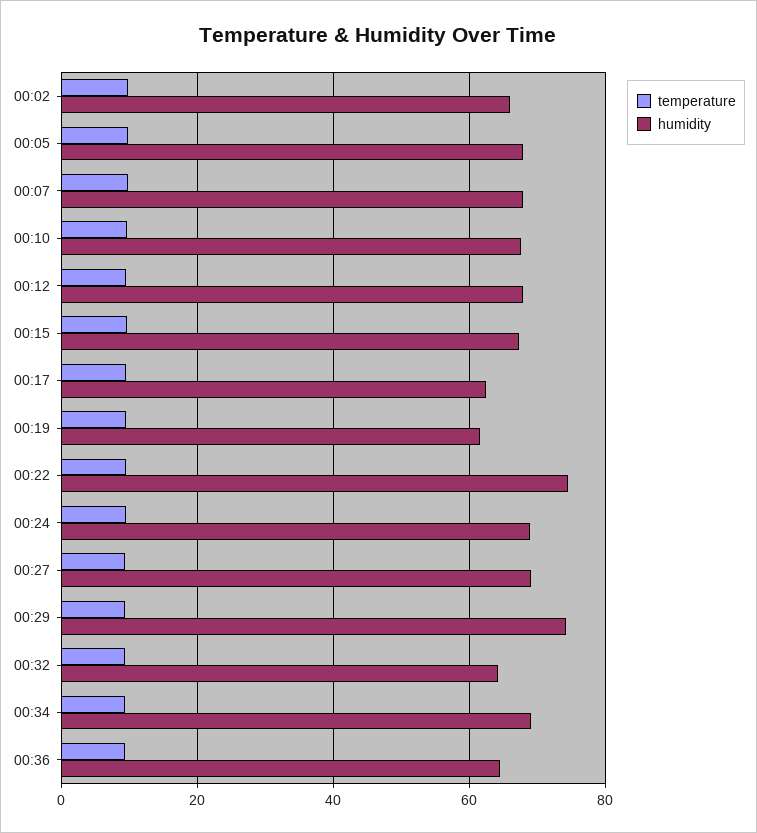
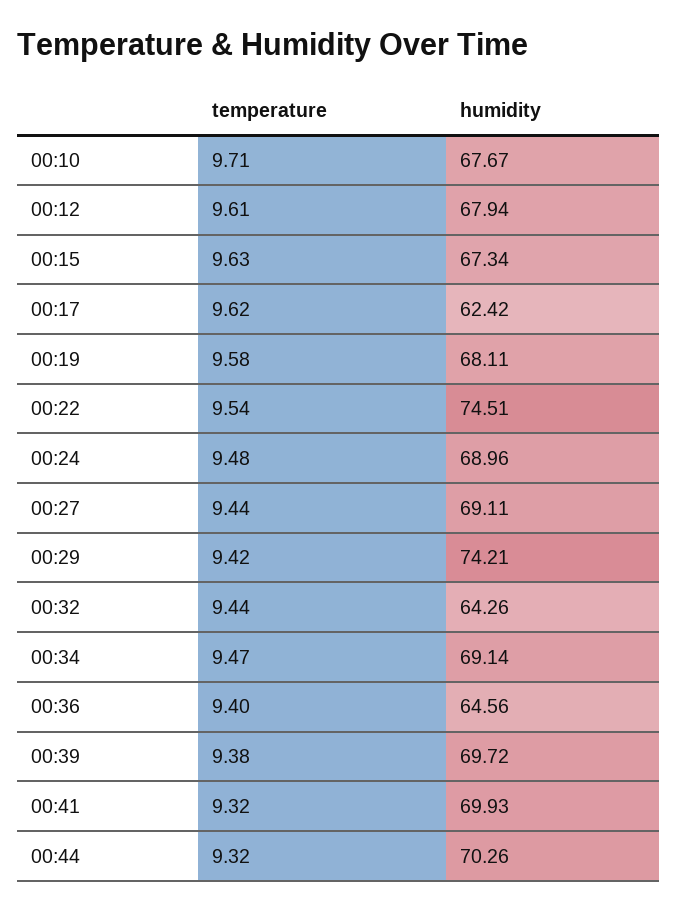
temperature, 00:02: 10 -> none
humidity, 00:02: 66 -> none
temperature, 00:05: 10 -> none
humidity, 00:05: 68 -> none
temperature, 00:07: 10 -> none
humidity, 00:07: 68 -> none
humidity, 00:19: 62 -> 68.11
temperature, 00:39: none -> 9.38
humidity, 00:39: none -> 69.72
temperature, 00:41: none -> 9.32
humidity, 00:41: none -> 69.93
temperature, 00:44: none -> 9.32
humidity, 00:44: none -> 70.26

